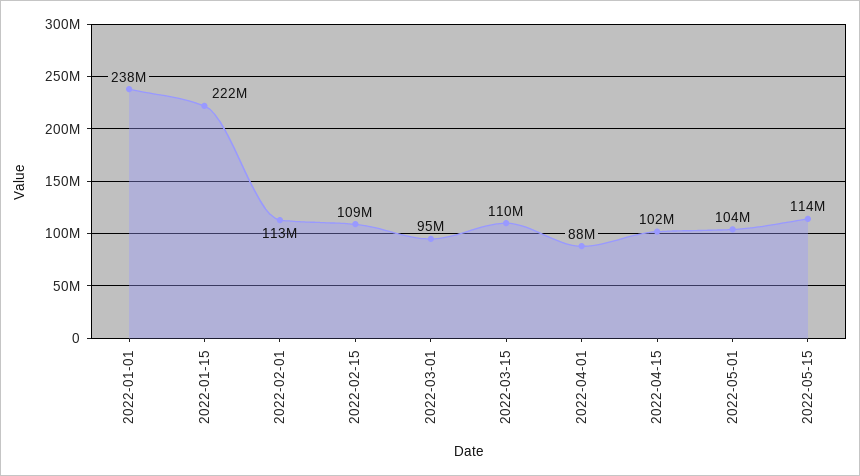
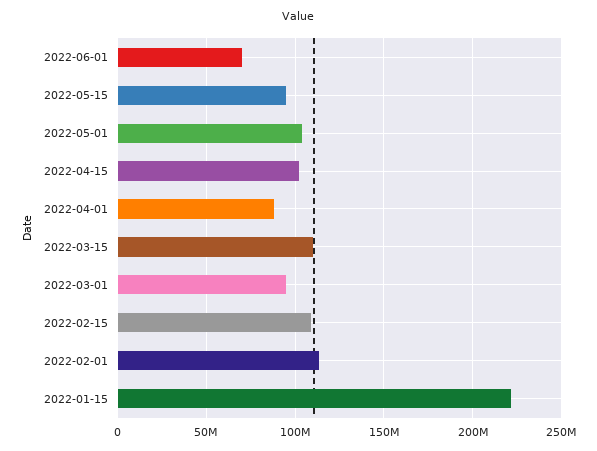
2022-01-01: 238000000 -> none
2022-05-15: 114000000 -> 95000000
2022-06-01: none -> 70000000

